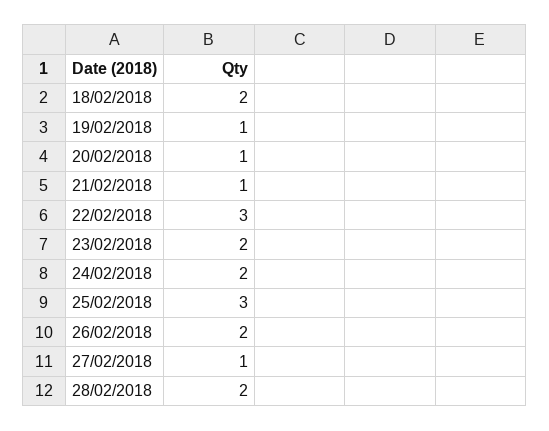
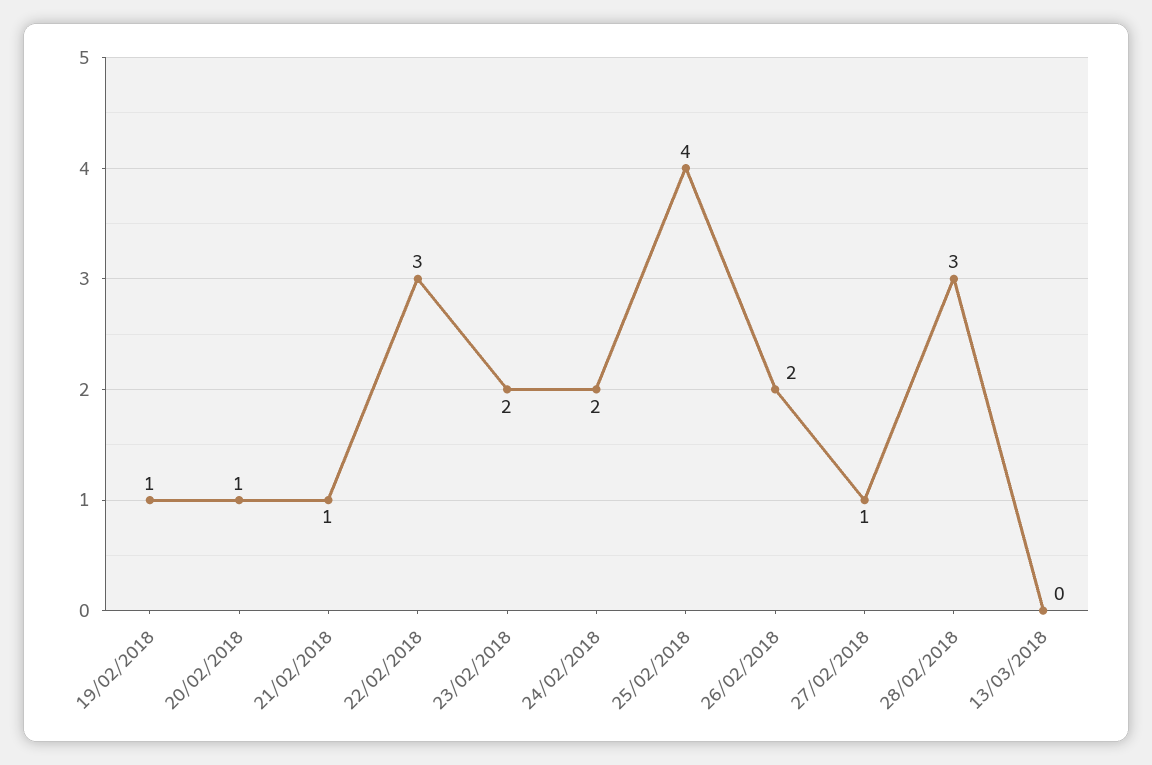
18/02/2018: 2 -> none
25/02/2018: 3 -> 4
28/02/2018: 2 -> 3
13/03/2018: none -> 0

